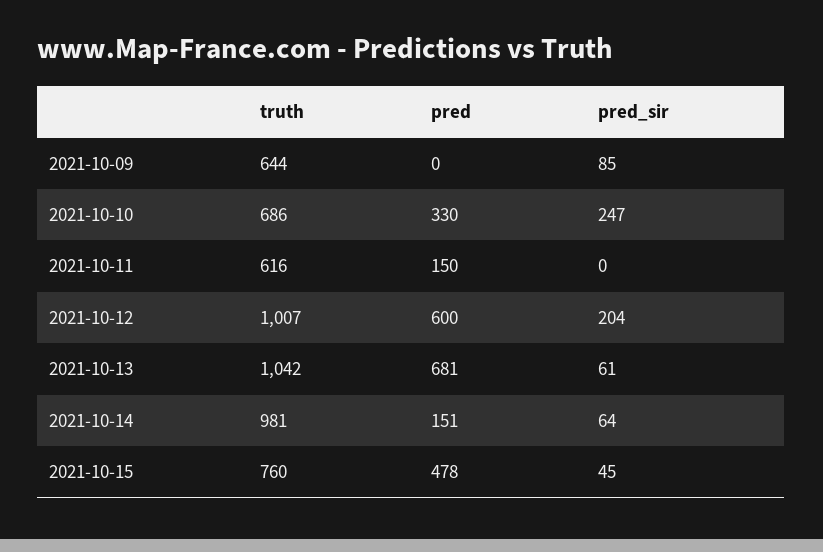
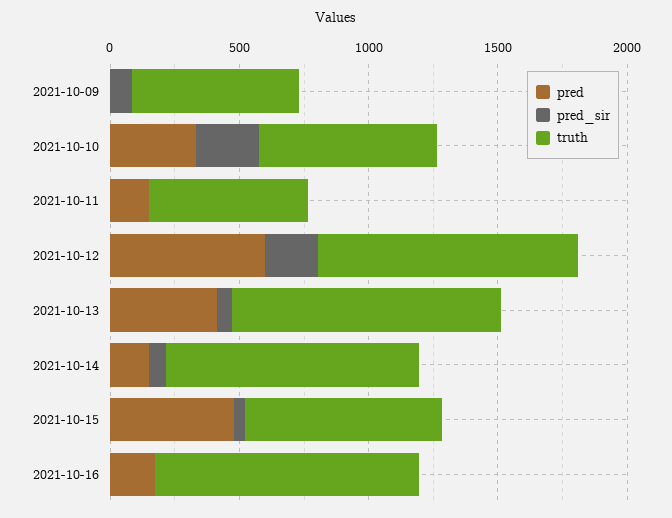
pred, 2021-10-13: 681 -> 400
pred, 2021-10-16: none -> 200
pred_sir, 2021-10-16: none -> 0
truth, 2021-10-16: none -> 1000

